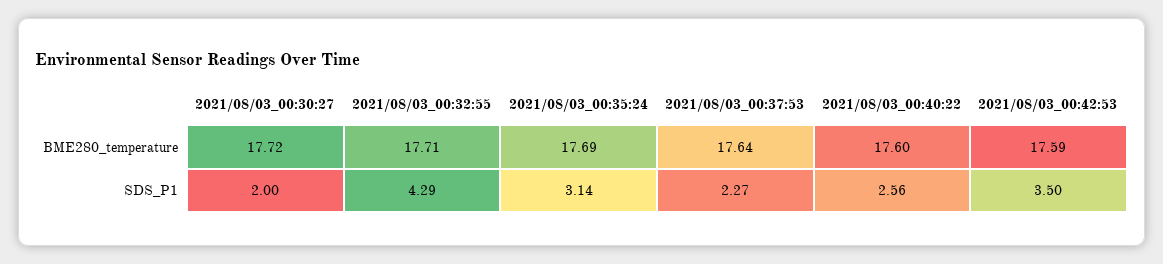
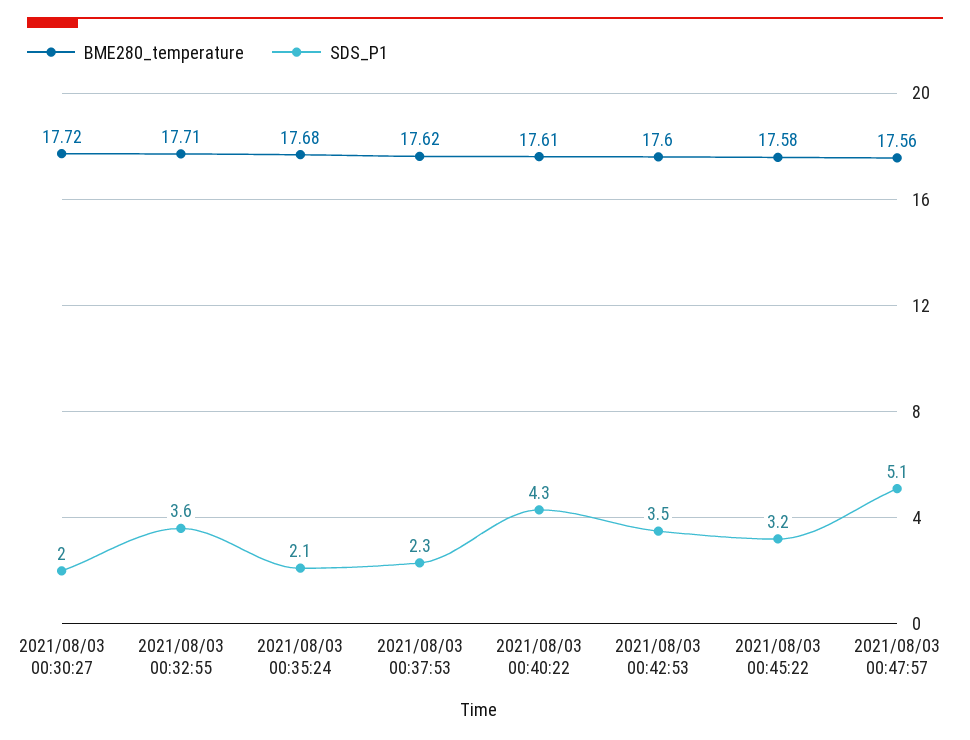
BME280_temperature, 2021/08/03_00:35:24: 17.69 -> 17.68
BME280_temperature, 2021/08/03_00:37:53: 17.64 -> 17.62
BME280_temperature, 2021/08/03_00:40:22: 17.6 -> 17.61
BME280_temperature, 2021/08/03_00:42:53: 17.59 -> 17.6
SDS_P1, 2021/08/03_00:32:55: 4.29 -> 3.6
SDS_P1, 2021/08/03_00:35:24: 3.14 -> 2.1
SDS_P1, 2021/08/03_00:40:22: 2.56 -> 4.3
BME280_temperature, 2021/08/03 00:45:22: none -> 17.58
SDS_P1, 2021/08/03 00:45:22: none -> 3.2
BME280_temperature, 2021/08/03 00:47:57: none -> 17.56
SDS_P1, 2021/08/03 00:47:57: none -> 5.1

